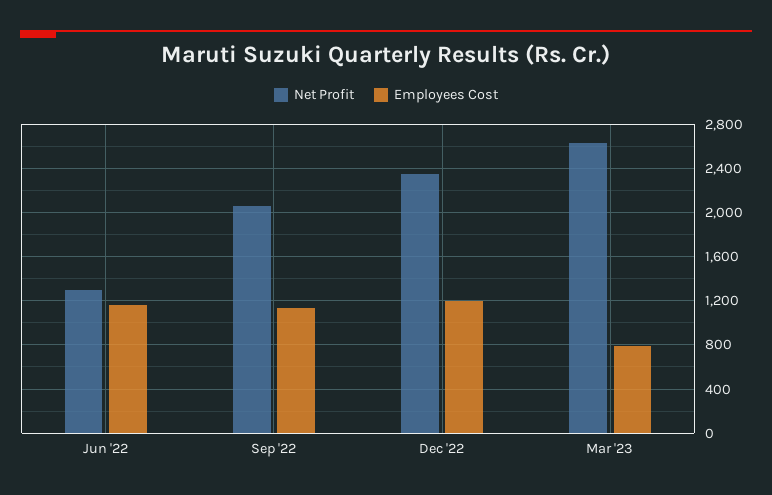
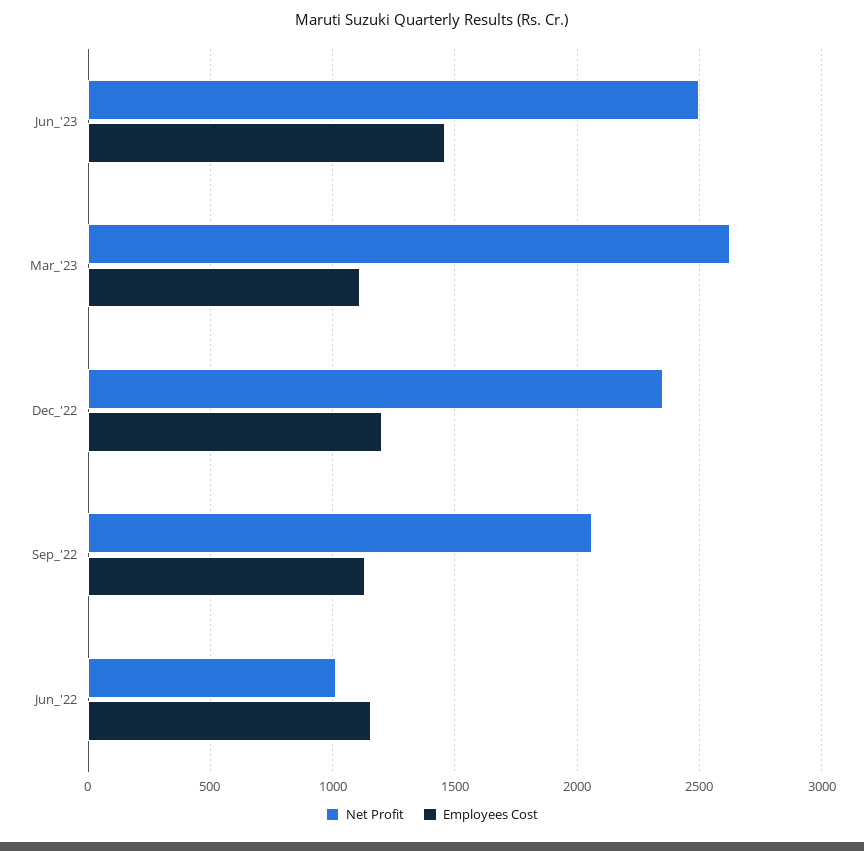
Net Profit, Jun '22: 1300 -> 1000
Employees Cost, Mar '23: 800 -> 1100
Net Profit, Jun_'23: none -> 2500
Employees Cost, Jun_'23: none -> 1450

